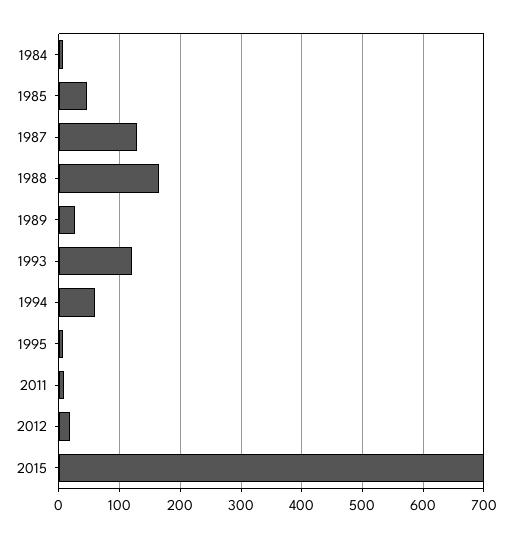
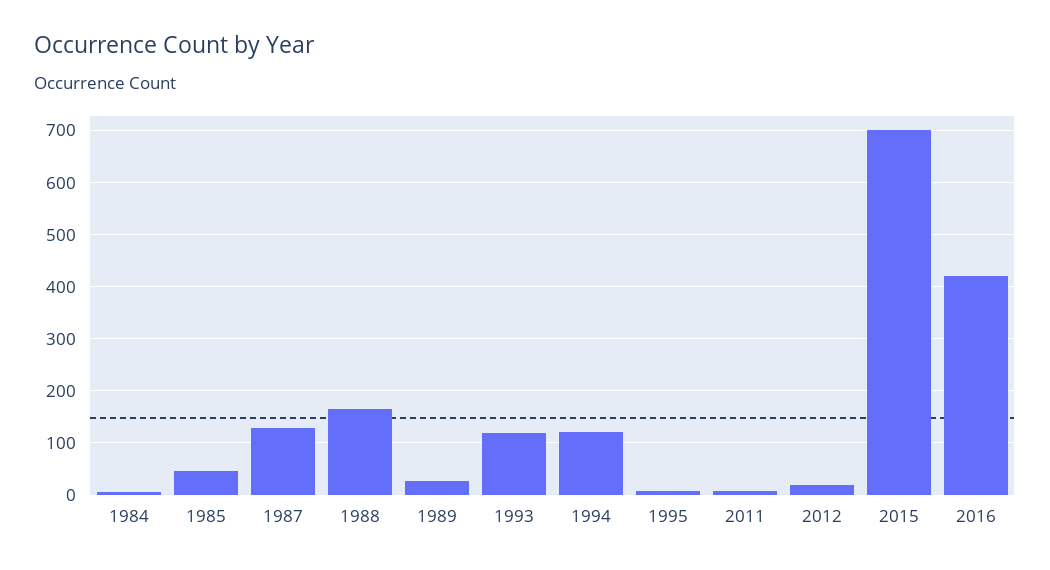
1994: 60 -> 120
2016: none -> 420

